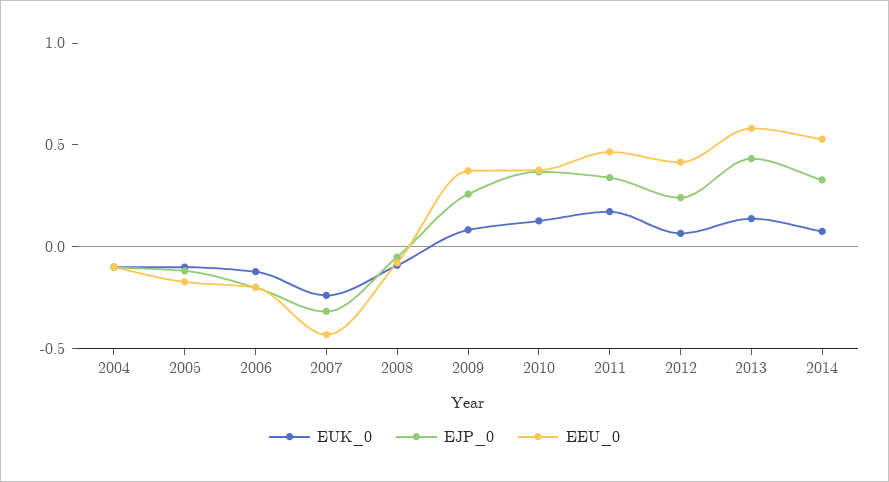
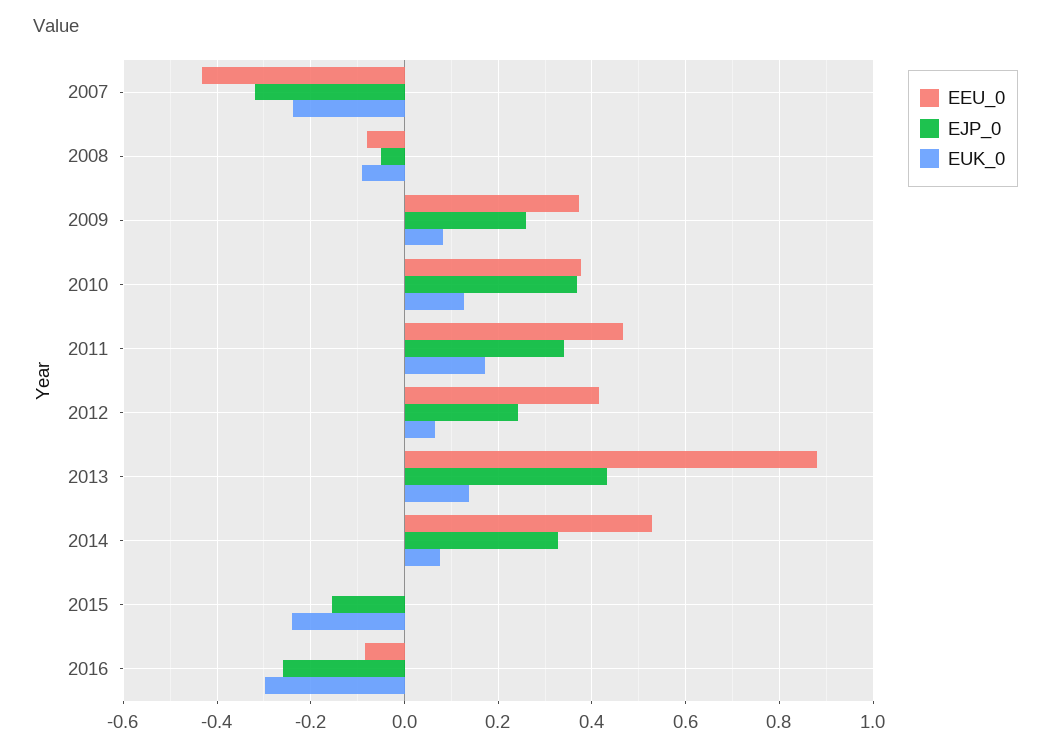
EUK_0, 2004: -0.1 -> none
EJP_0, 2004: -0.1 -> none
EEU_0, 2004: -0.1 -> none
EUK_0, 2005: -0.1 -> none
EJP_0, 2005: -0.1 -> none
EEU_0, 2005: -0.2 -> none
EUK_0, 2006: -0.1 -> none
EJP_0, 2006: -0.2 -> none
EEU_0, 2006: -0.2 -> none
EEU_0, 2013: 0.6 -> 0.88
EEU_0, 2015: none -> 0
EJP_0, 2015: none -> -0.16
EUK_0, 2015: none -> -0.24
EEU_0, 2016: none -> -0.08
EJP_0, 2016: none -> -0.26
EUK_0, 2016: none -> -0.3

